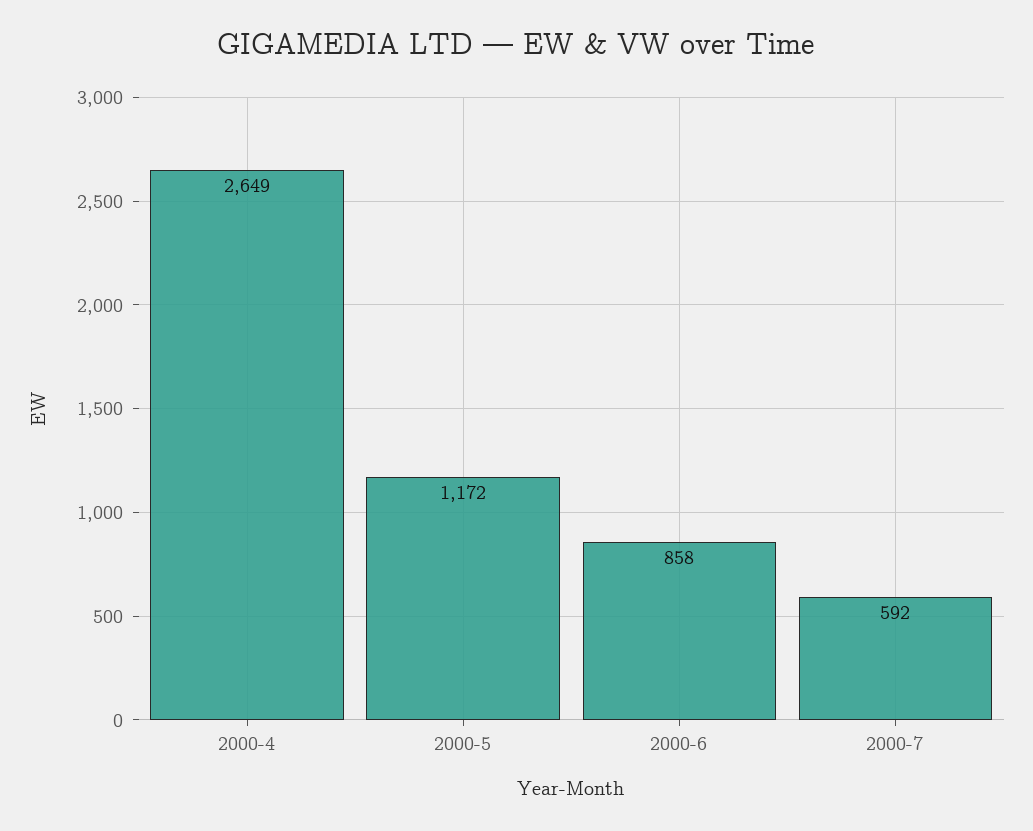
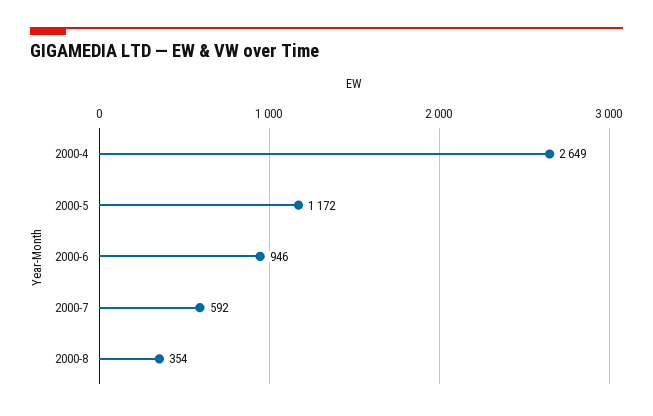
2000-6: 858 -> 946
2000-8: none -> 354

